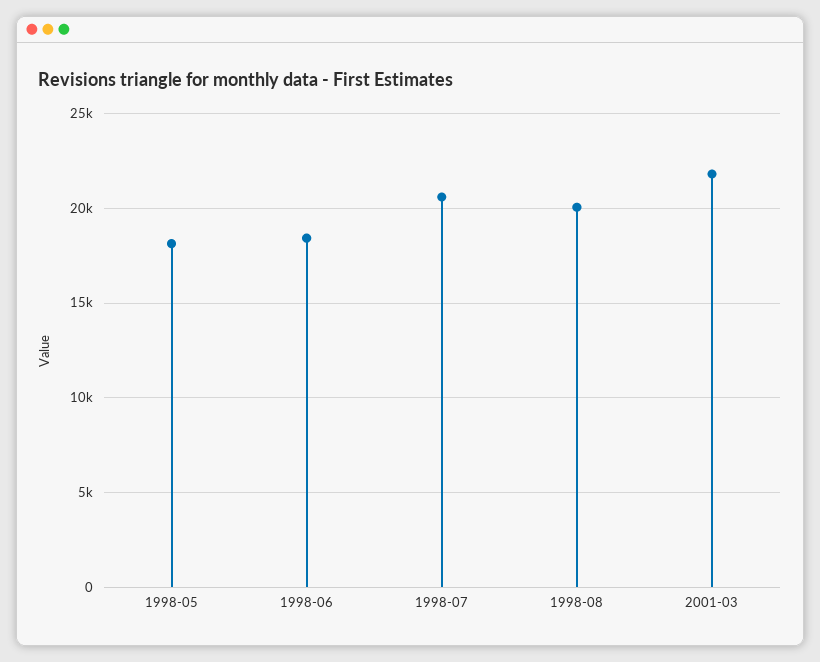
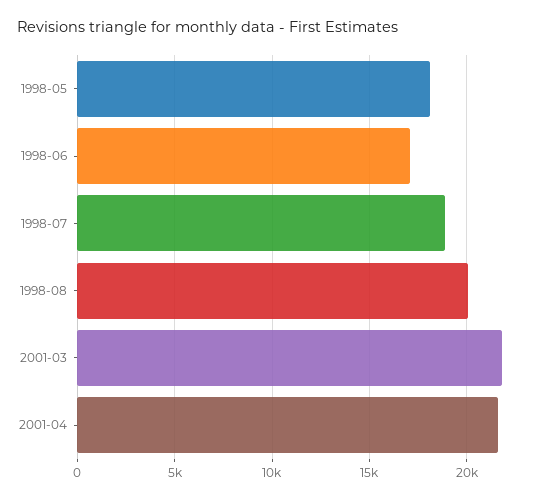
1998-06: 18500 -> 17000
1998-07: 20500 -> 19000
2001-04: none -> 21500

